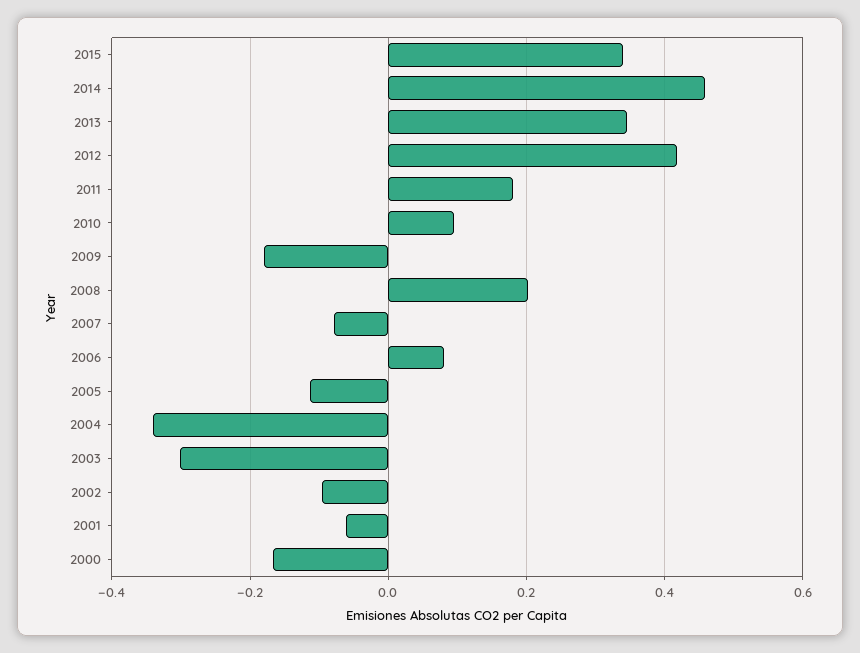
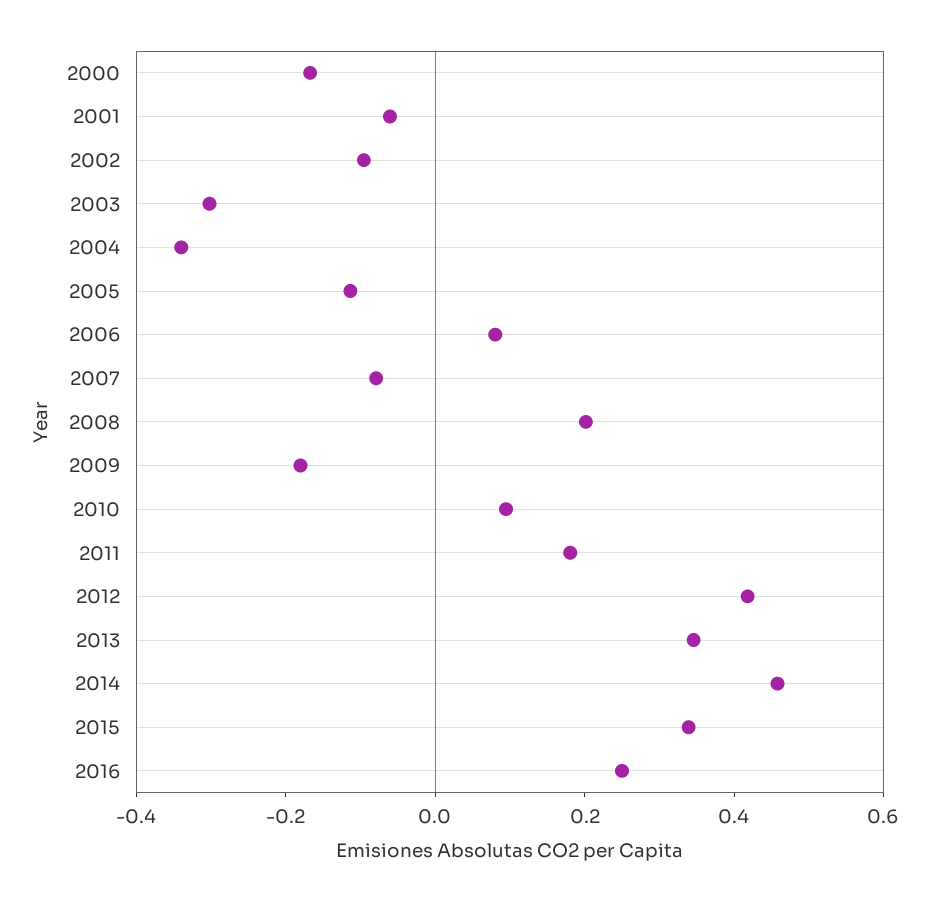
2016: none -> 0.25

